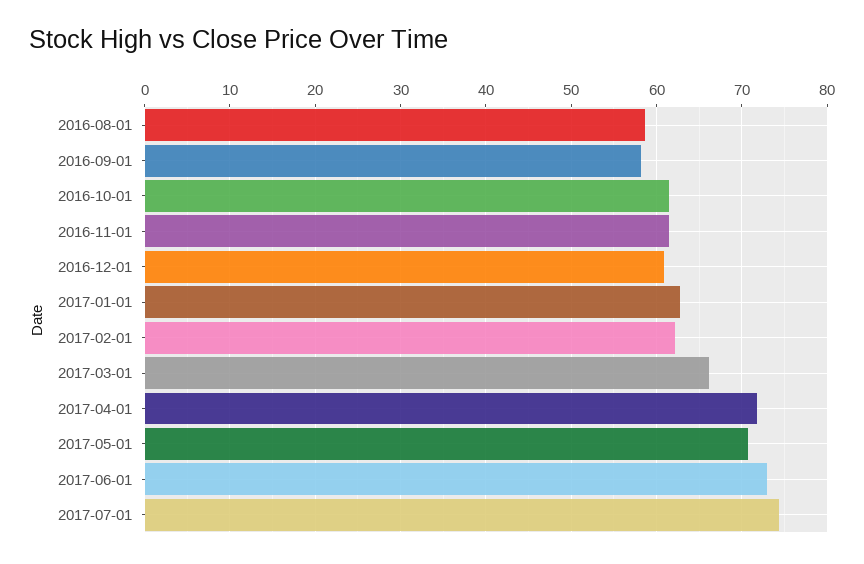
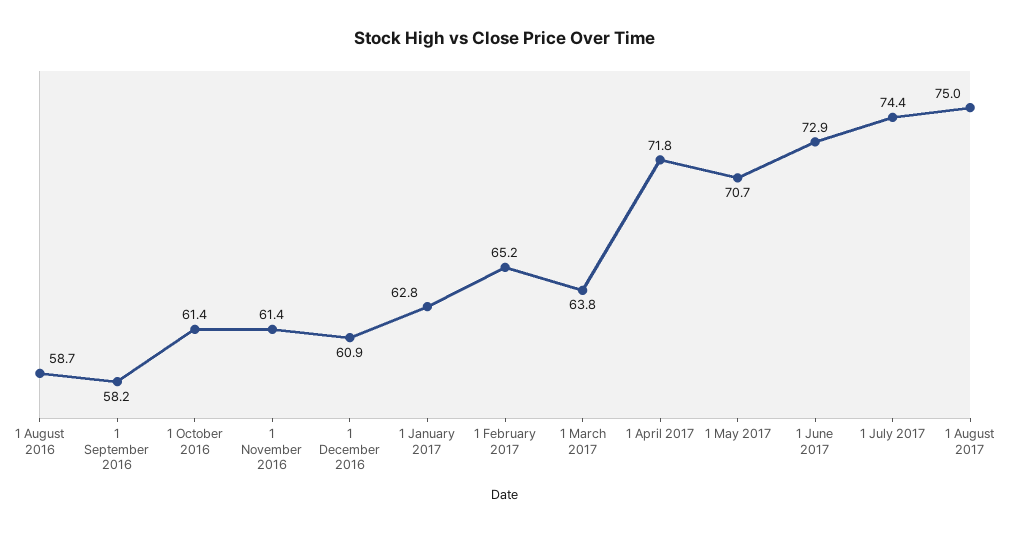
2017-02-01: 62 -> 65.2
2017-03-01: 66 -> 63.8
1 August 2017: none -> 75

